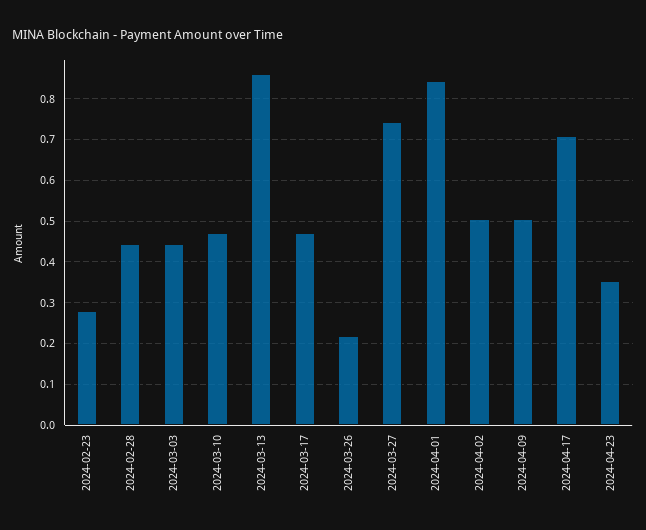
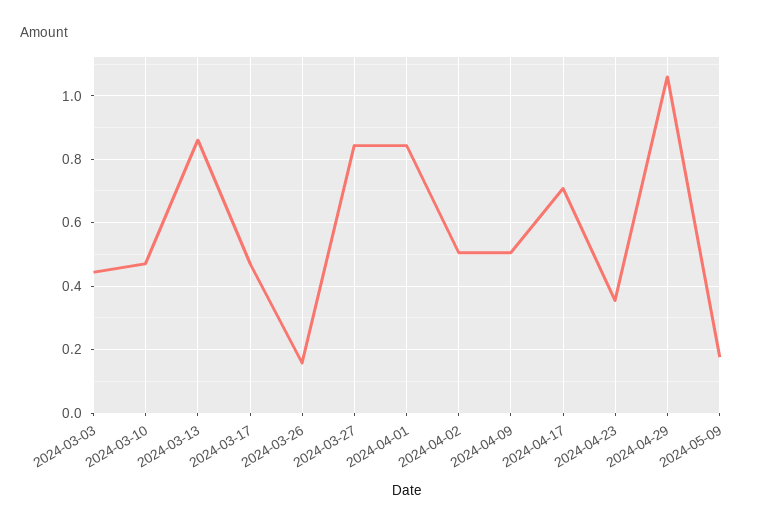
2024-02-23: 0.28 -> none
2024-02-28: 0.44 -> none
2024-03-26: 0.22 -> 0.16
2024-03-27: 0.74 -> 0.84
2024-04-29: none -> 1.06
2024-05-09: none -> 0.18

